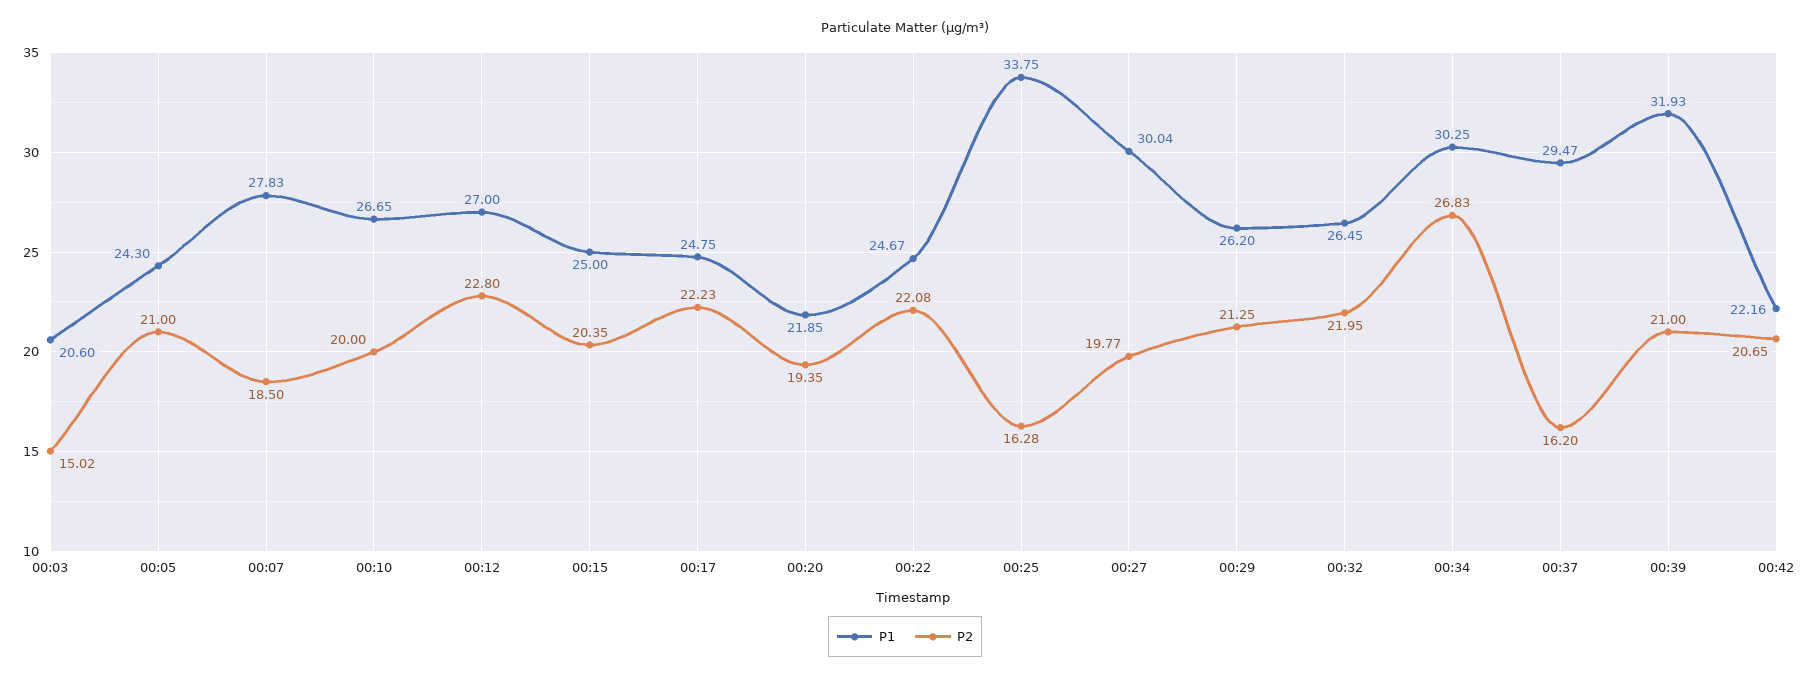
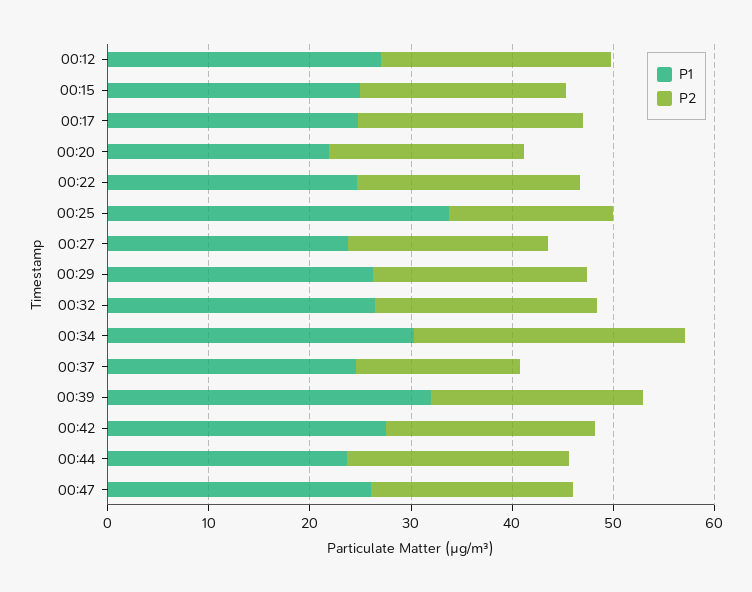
P1, 00:03: 20.6 -> none
P2, 00:03: 15.02 -> none
P1, 00:05: 24.3 -> none
P2, 00:05: 21 -> none
P1, 00:07: 27.83 -> none
P2, 00:07: 18.5 -> none
P1, 00:10: 26.65 -> none
P2, 00:10: 20 -> none
P1, 00:27: 30.04 -> 24
P1, 00:37: 29.47 -> 24
P1, 00:42: 22.16 -> 28
P1, 00:44: none -> 24
P2, 00:44: none -> 22
P1, 00:47: none -> 26
P2, 00:47: none -> 20

